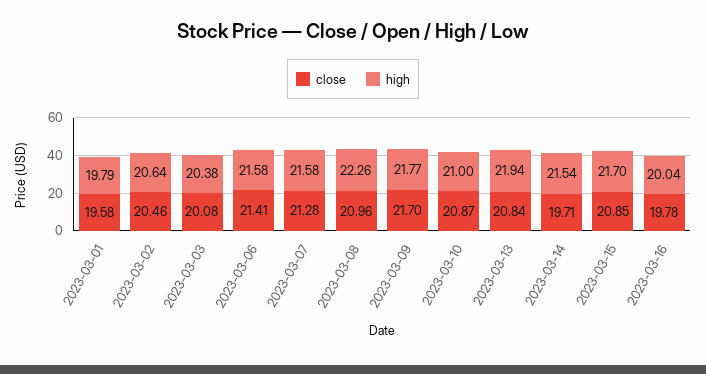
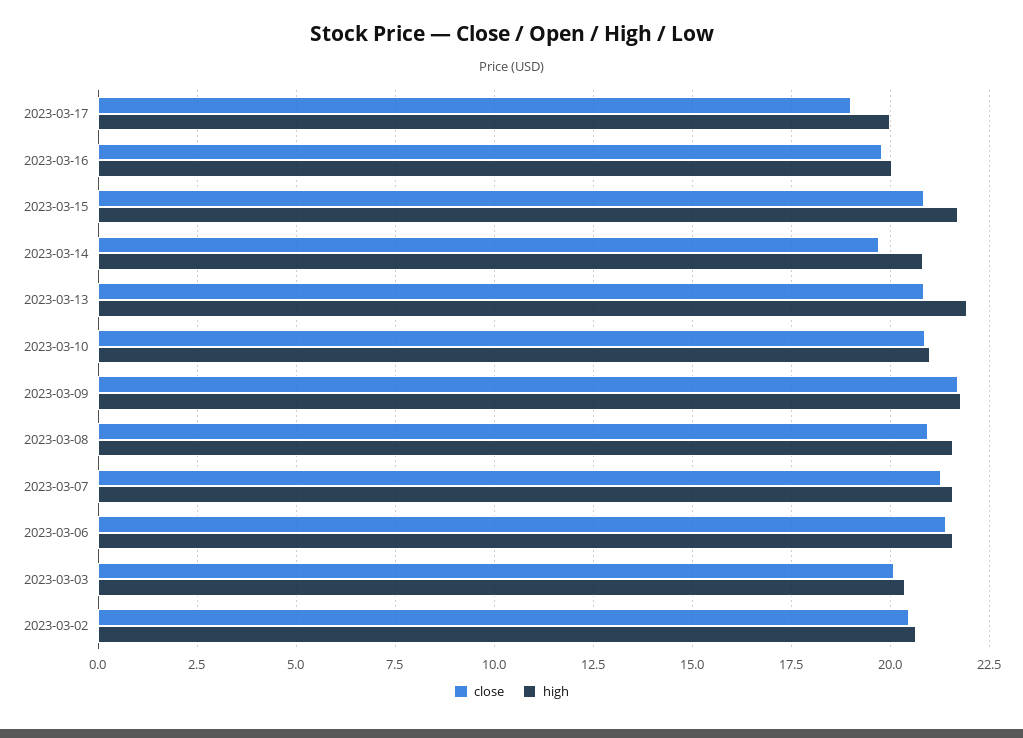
close, 2023-03-01: 19.58 -> none
high, 2023-03-01: 19.79 -> none
high, 2023-03-08: 22.26 -> 21.5
high, 2023-03-14: 21.54 -> 20.75
close, 2023-03-17: none -> 19
high, 2023-03-17: none -> 20

